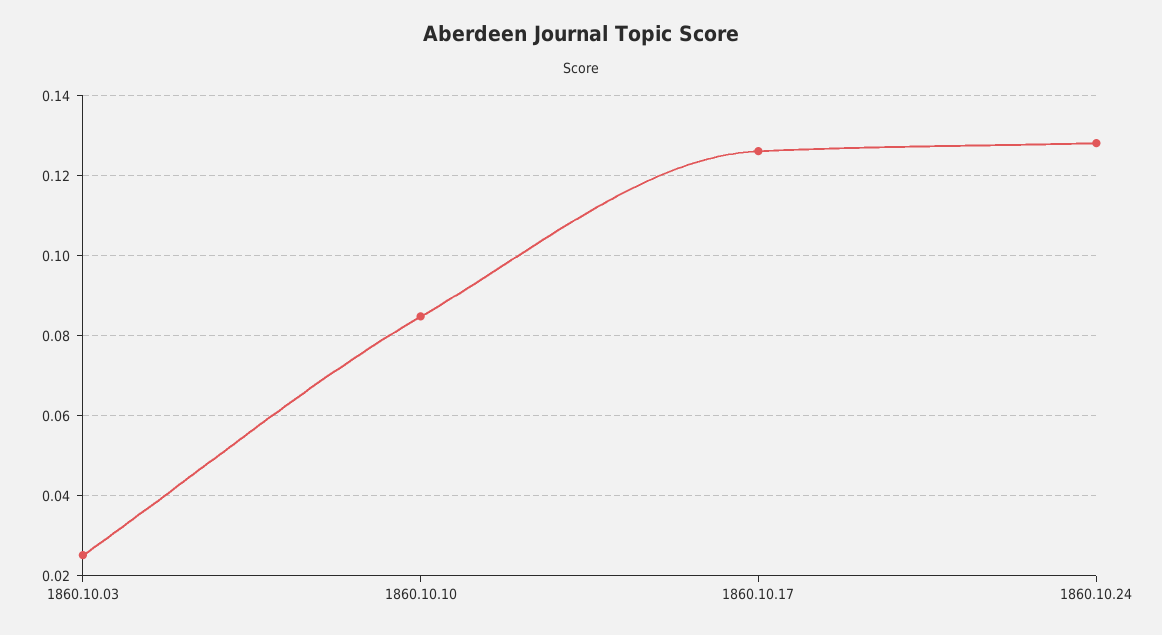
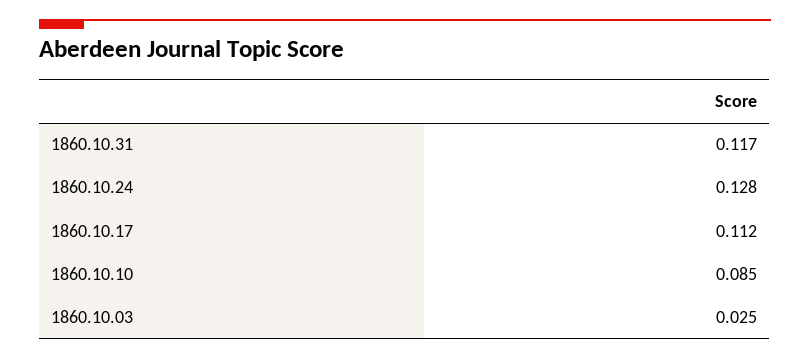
1860.10.17: 0.126 -> 0.112
1860.10.31: none -> 0.117

